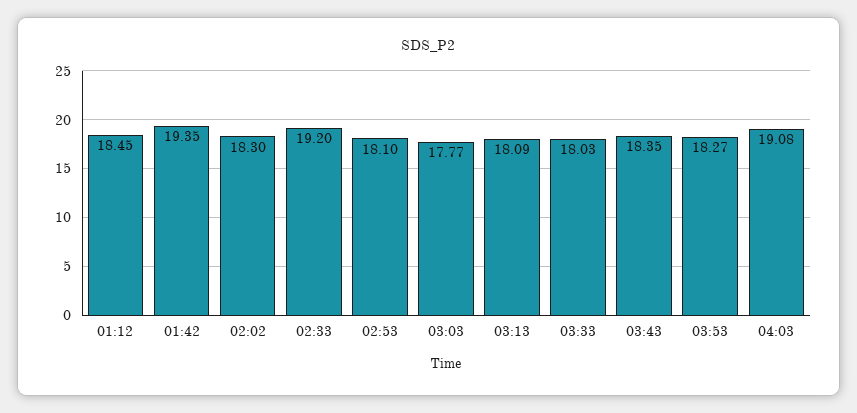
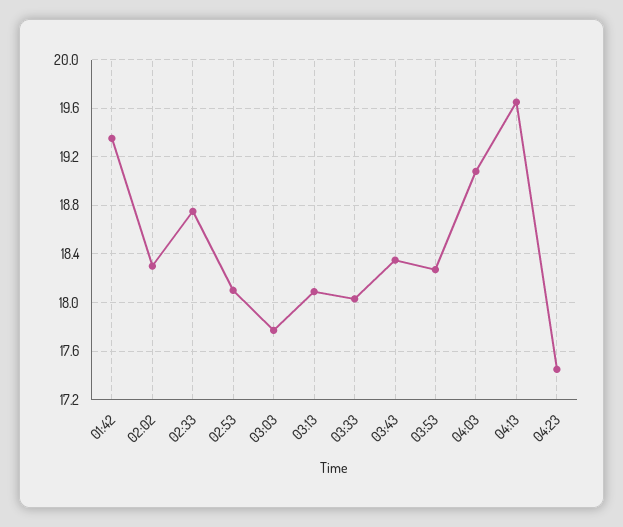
01:12: 18.45 -> none
02:33: 19.2 -> 18.75
04:13: none -> 19.65
04:23: none -> 17.45

